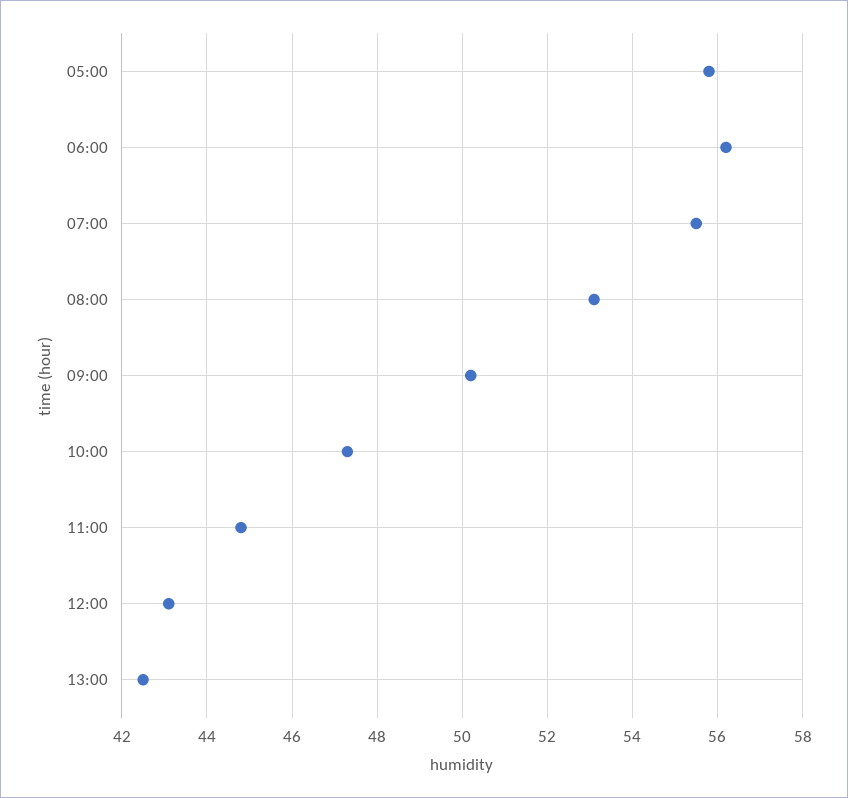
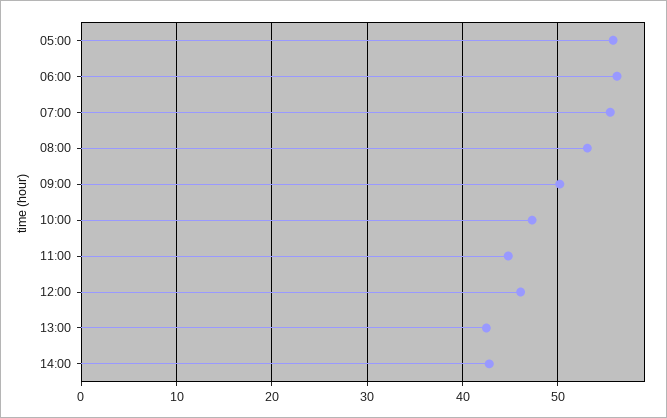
12:00: 43 -> 46
14:00: none -> 43

